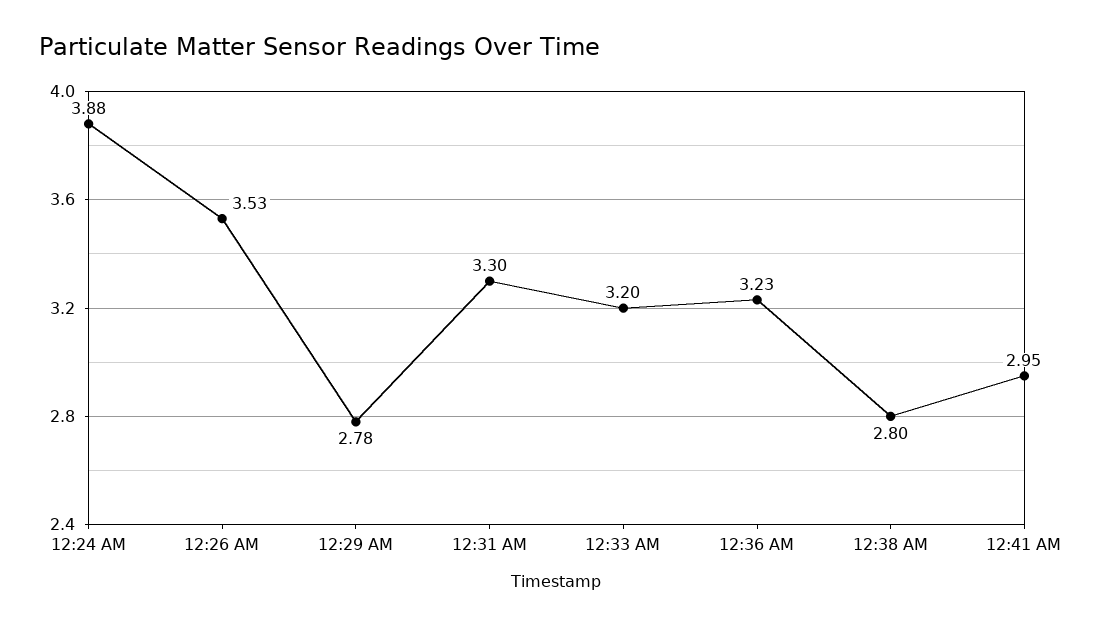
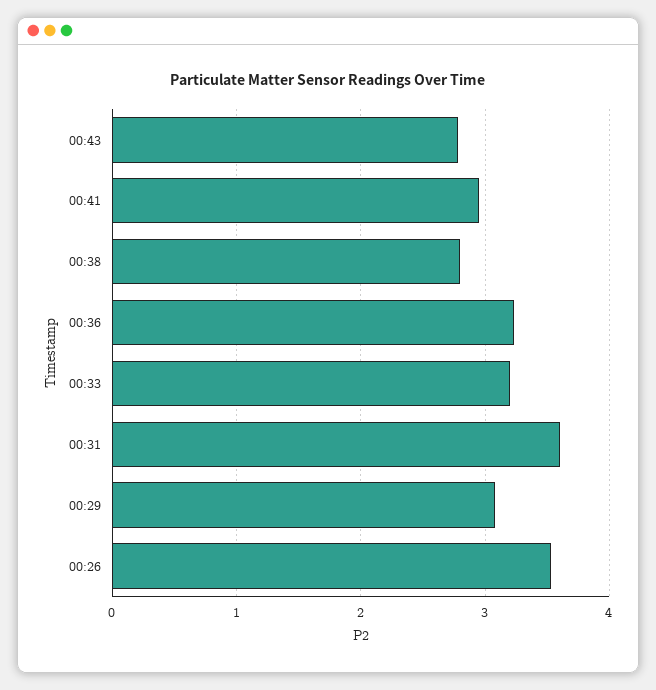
12:24 AM: 3.88 -> none
12:29 AM: 2.78 -> 3.1
12:31 AM: 3.3 -> 3.6
00:43: none -> 2.8

